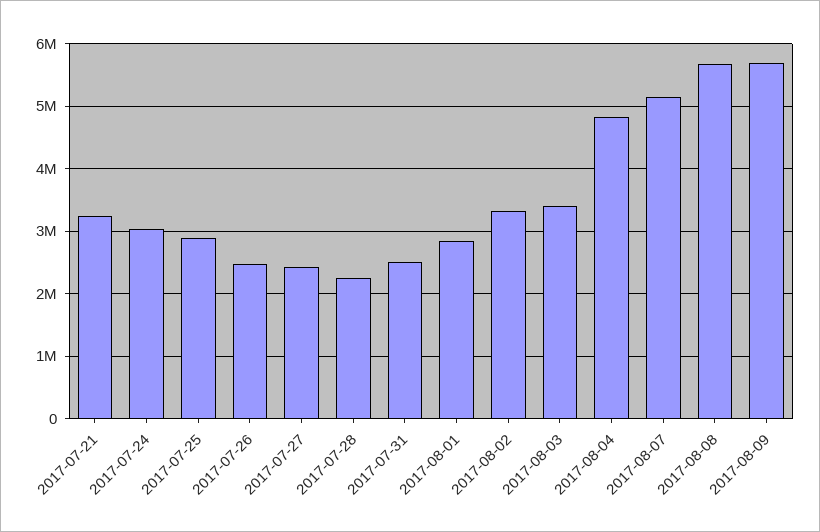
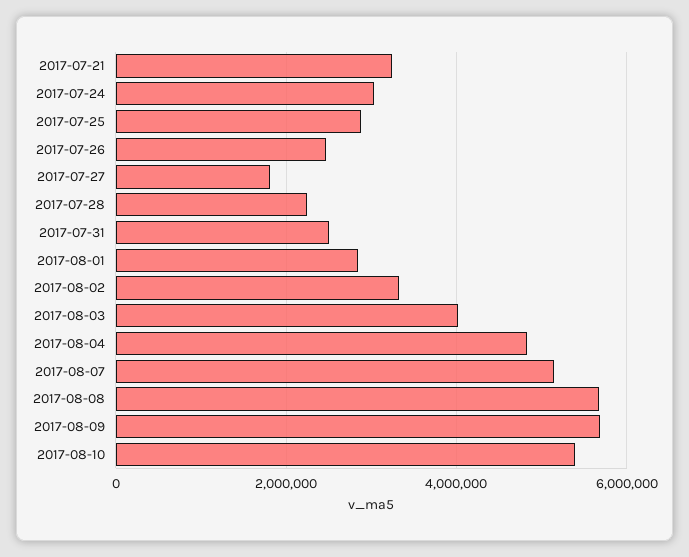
2017-07-27: 2400000 -> 1800000
2017-08-03: 3400000 -> 4000000
2017-08-10: none -> 5400000

